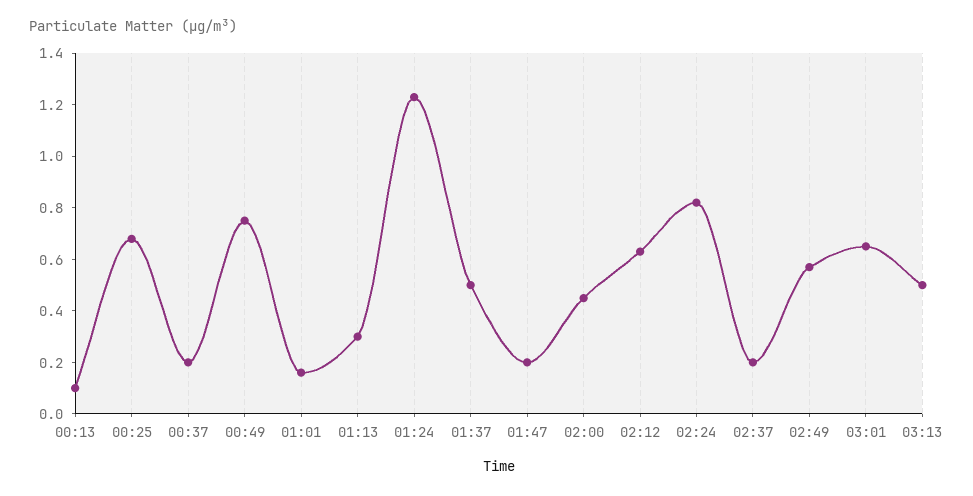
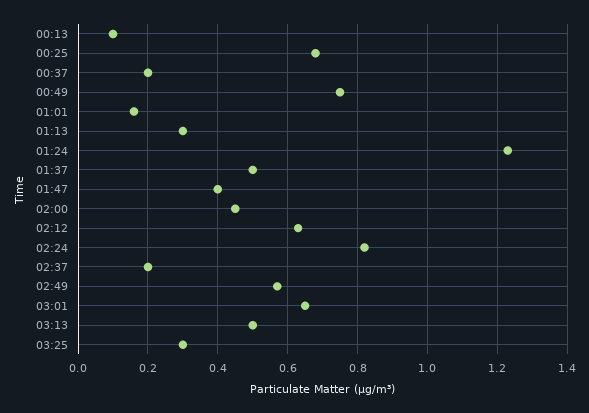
01:47: 0.2 -> 0.4
03:25: none -> 0.3

